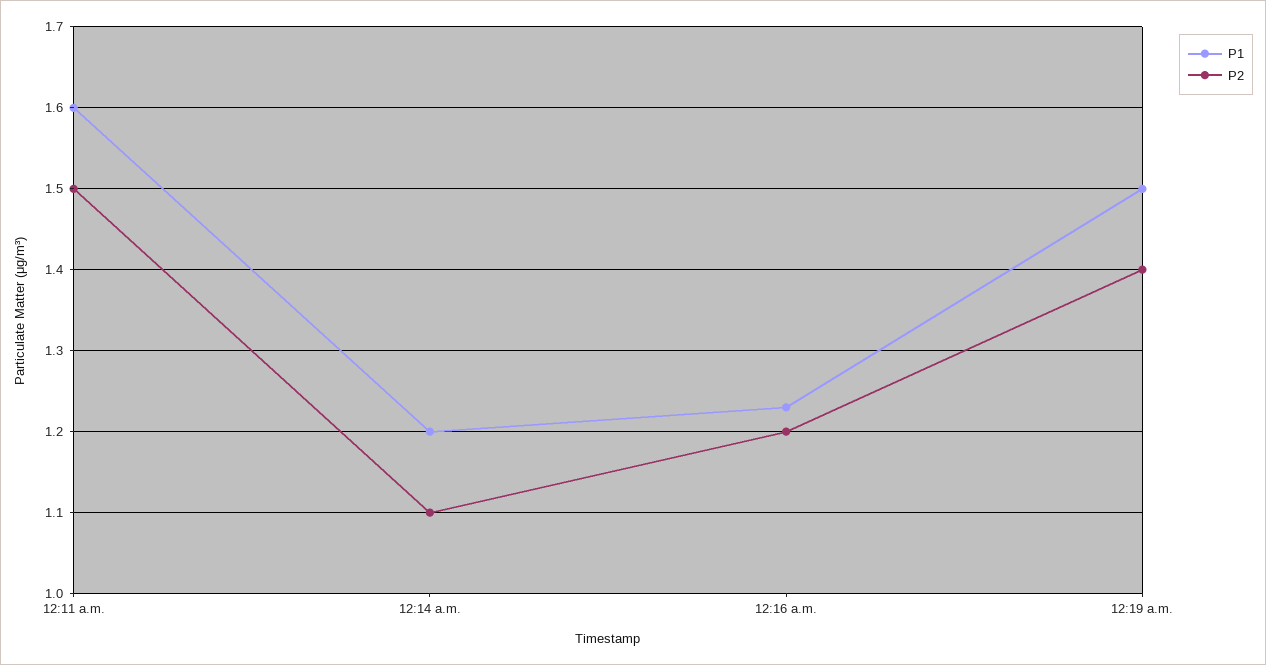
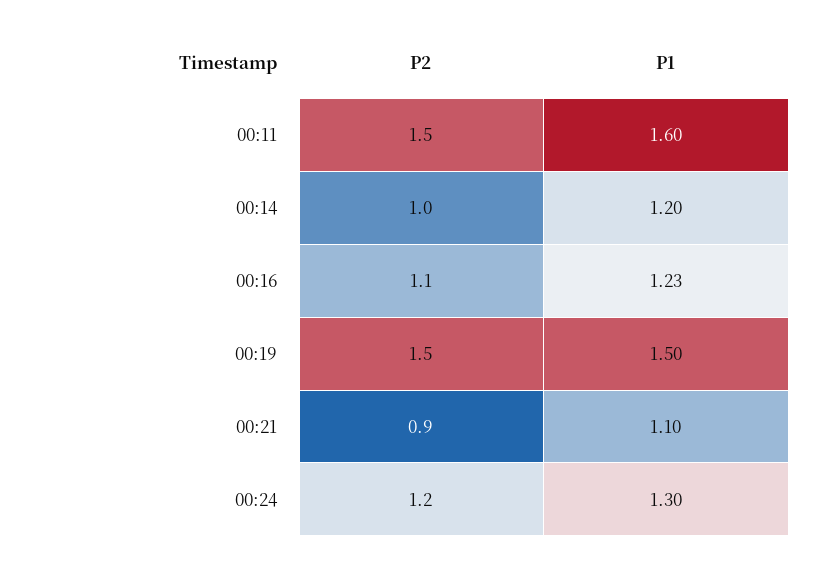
P2, 12:14 a.m.: 1.1 -> 1
P2, 12:16 a.m.: 1.2 -> 1.1
P2, 12:19 a.m.: 1.4 -> 1.5
P2, 00:21: none -> 0.9
P1, 00:21: none -> 1.1
P2, 00:24: none -> 1.2
P1, 00:24: none -> 1.3

